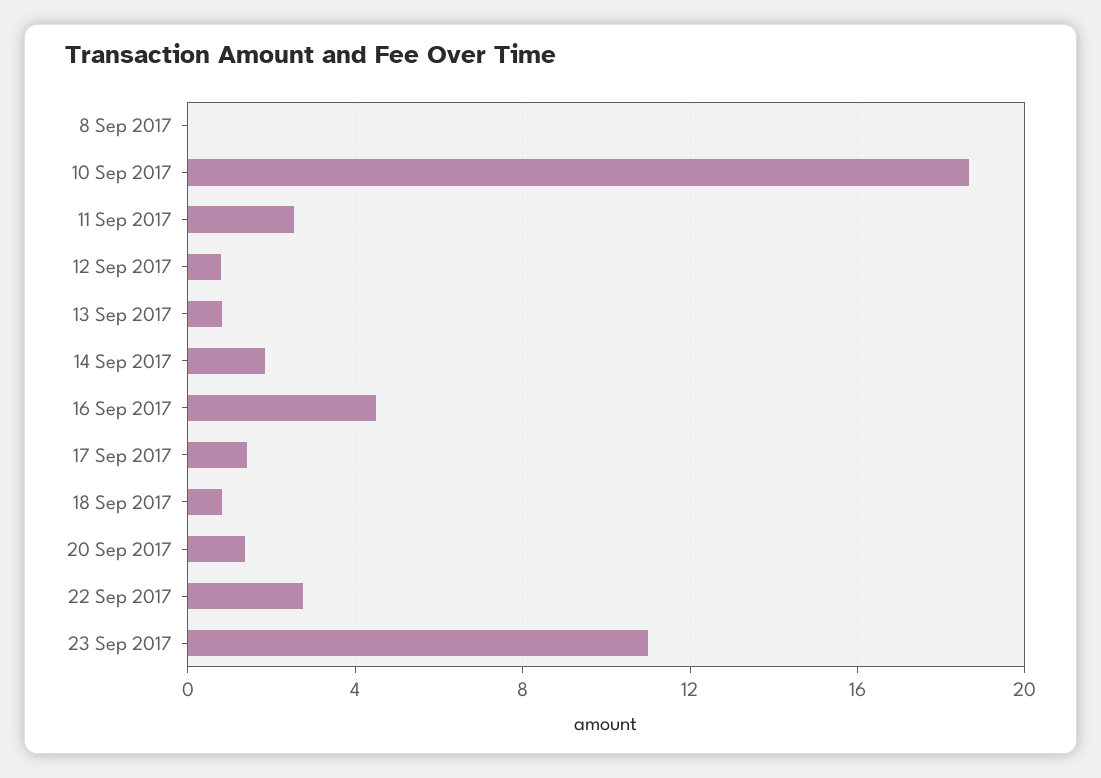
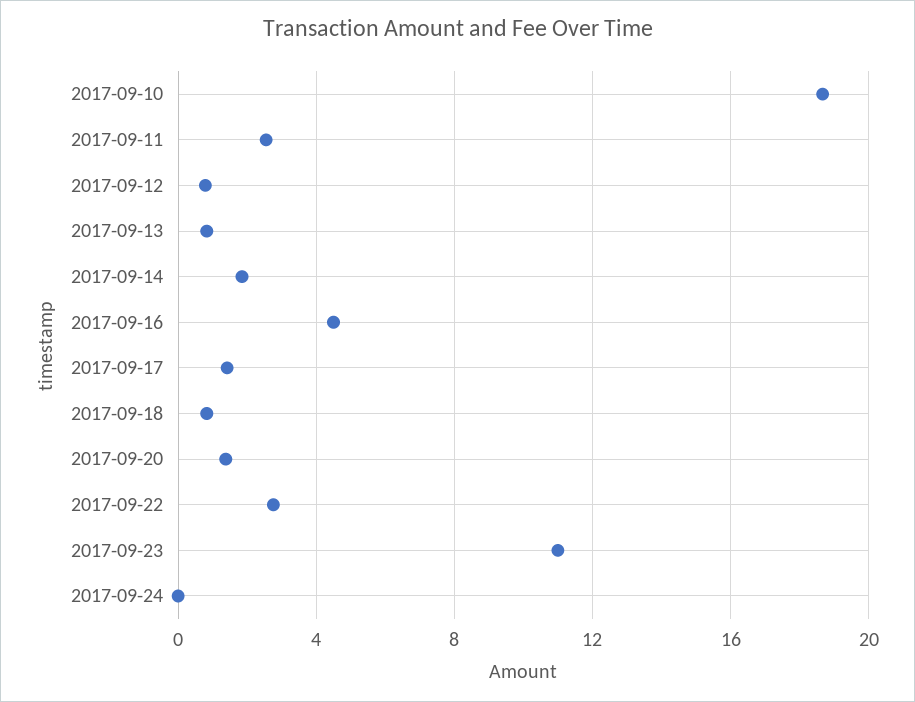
8 Sep 2017: 0 -> none
2017-09-24: none -> 0

